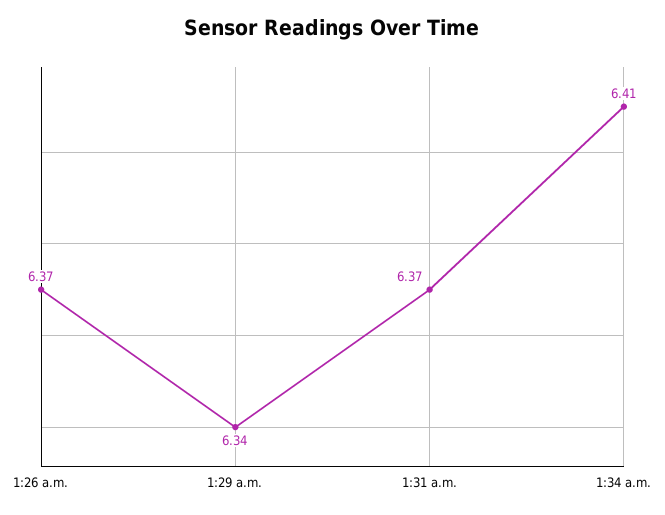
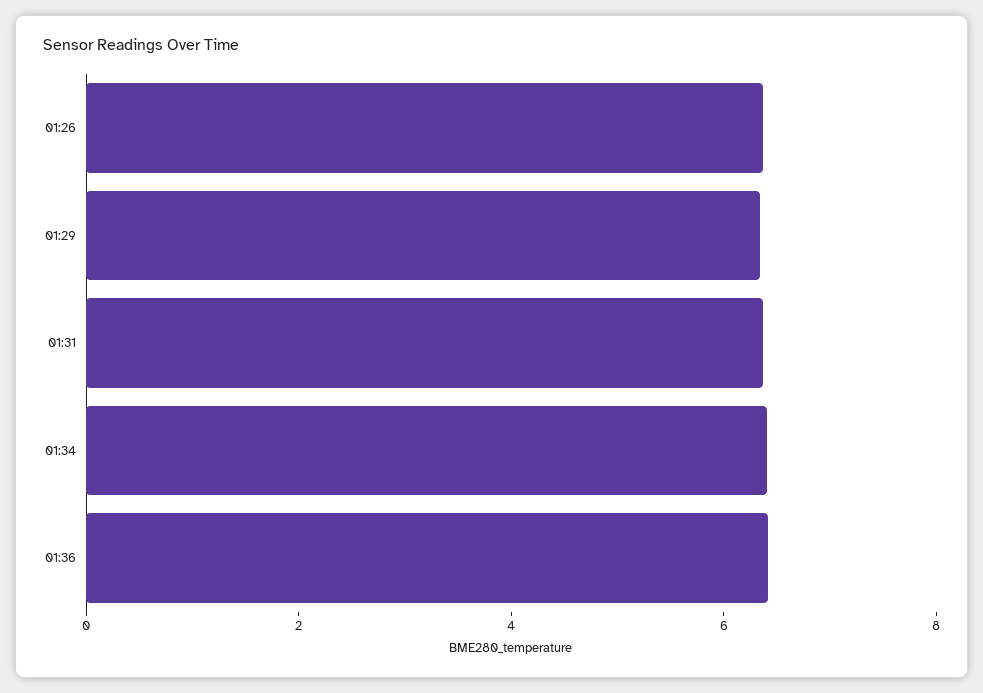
01:36: none -> 6.5

